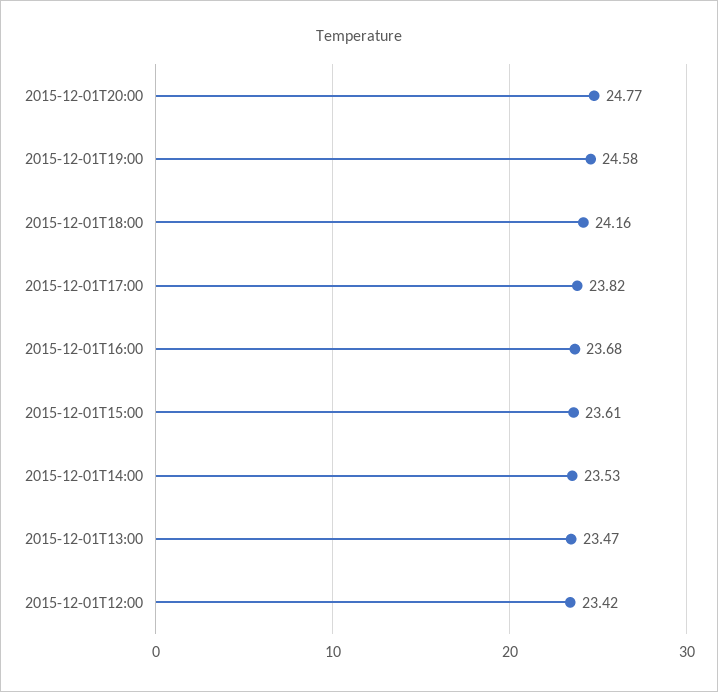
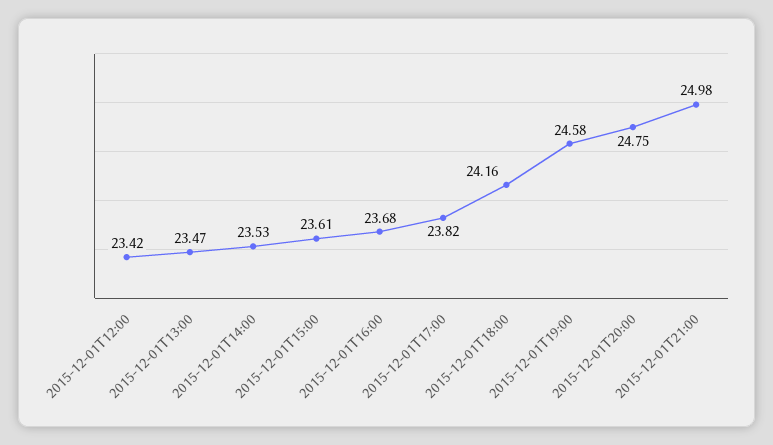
2015-12-01T20:00: 24.77 -> 24.75
2015-12-01T21:00: none -> 24.98

